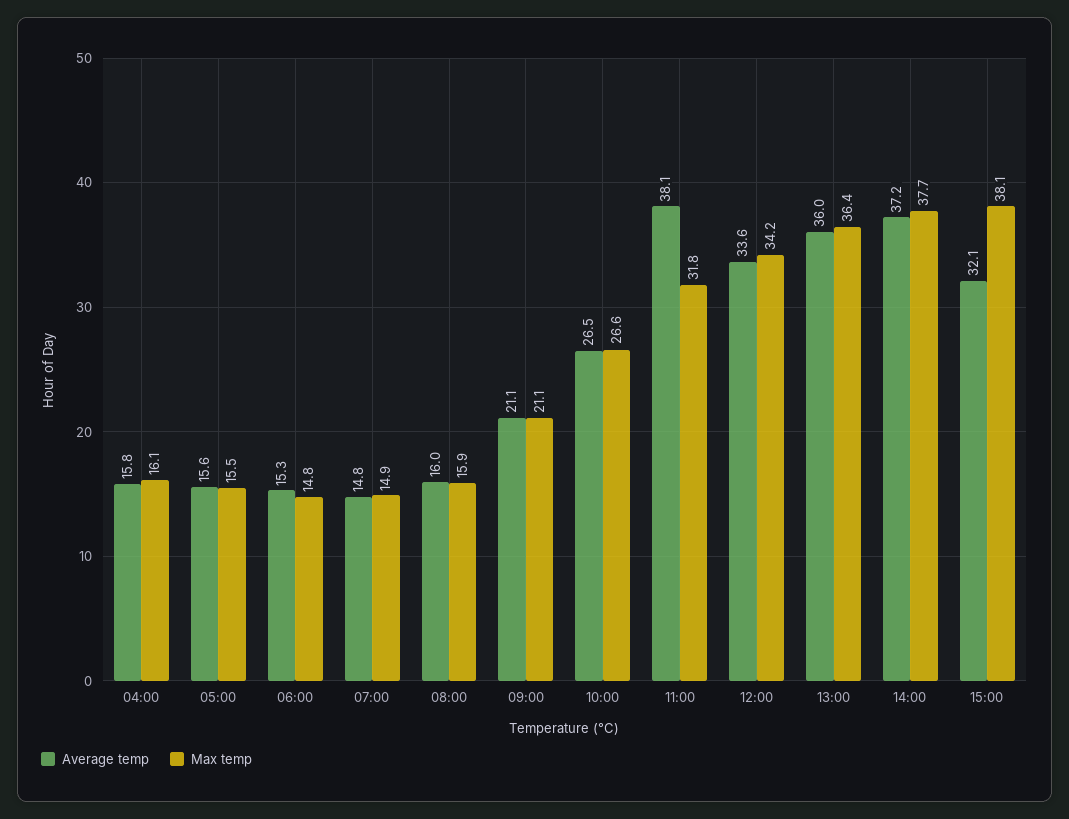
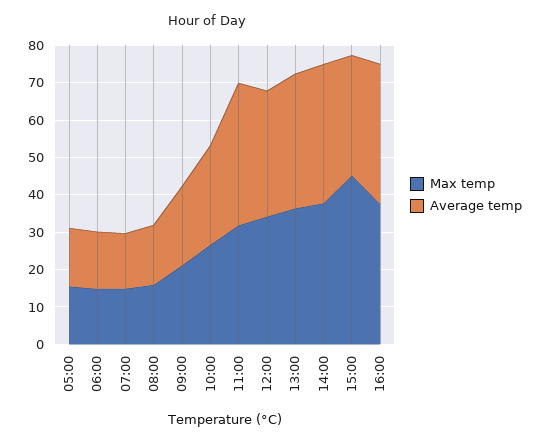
Average temp, 04:00: 15.8 -> none
Max temp, 04:00: 16.1 -> none
Max temp, 15:00: 38.1 -> 45
Max temp, 16:00: none -> 37.5
Average temp, 16:00: none -> 37.5

